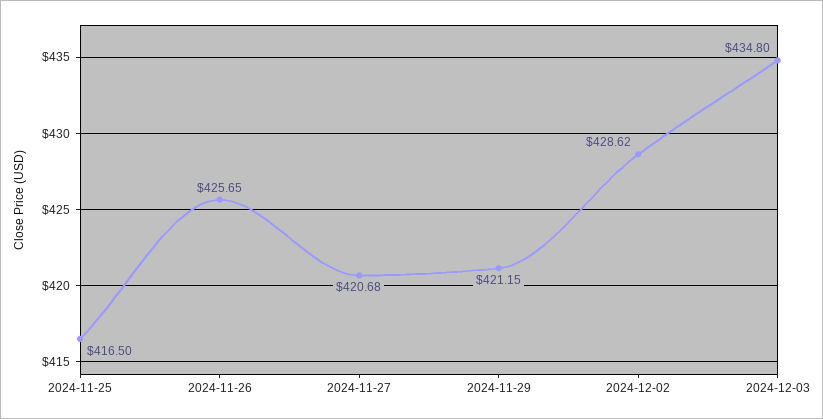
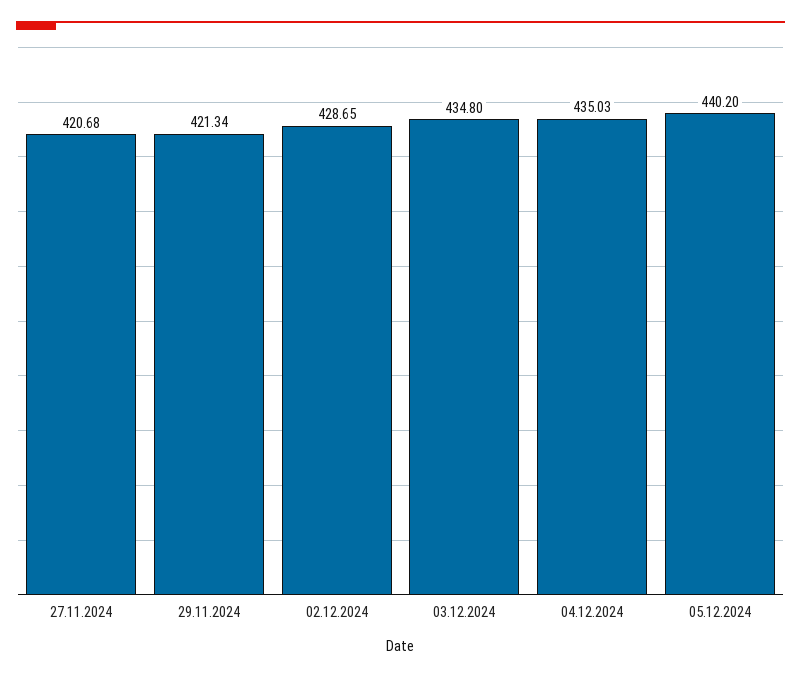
2024-11-25: 416.5 -> none
2024-11-26: 425.65 -> none
2024-11-29: 421.15 -> 421.34
2024-12-02: 428.62 -> 428.65
04.12.2024: none -> 435.03
05.12.2024: none -> 440.2

